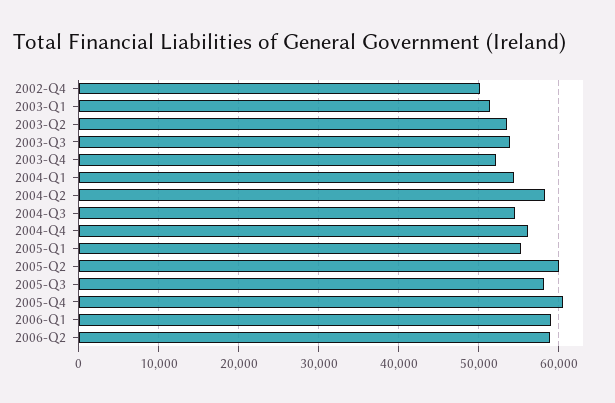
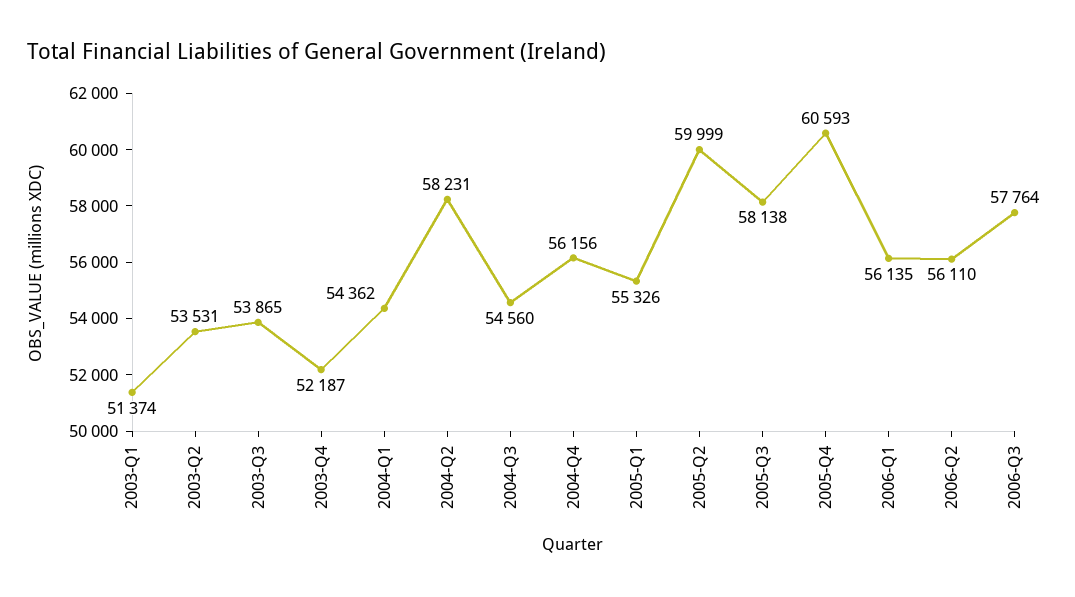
2002-Q4: 50000 -> none
2006-Q1: 59000 -> 56135
2006-Q2: 59000 -> 56110
2006-Q3: none -> 57764

